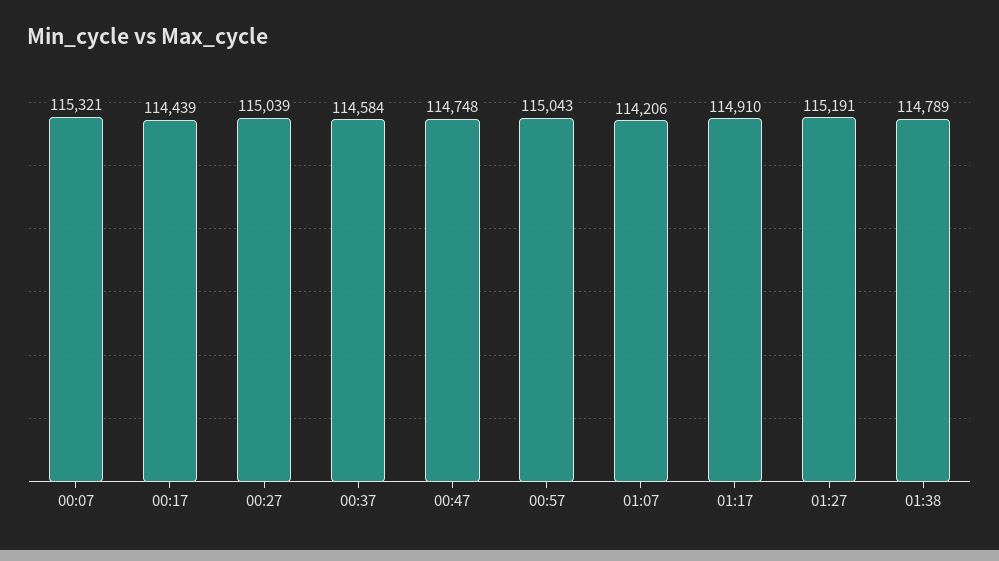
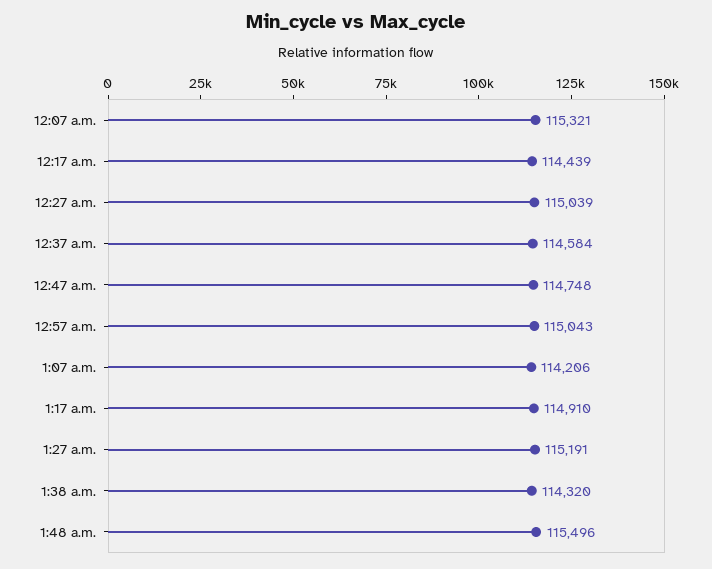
01:38: 114789 -> 114320
1:48 a.m.: none -> 115496

